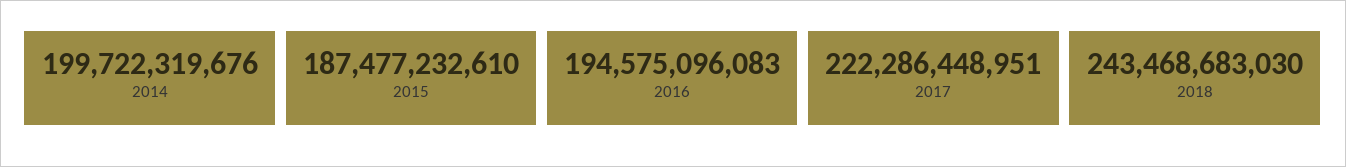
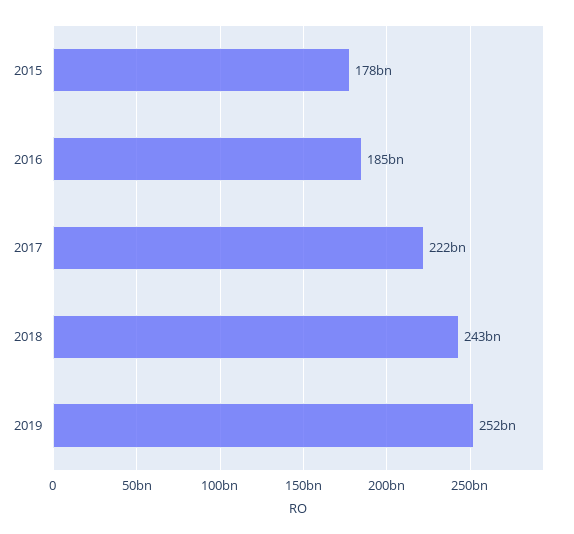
2014: 199722319676 -> none
2015: 187477232610 -> 178000000000
2016: 194575096083 -> 185000000000
2019: none -> 252000000000

